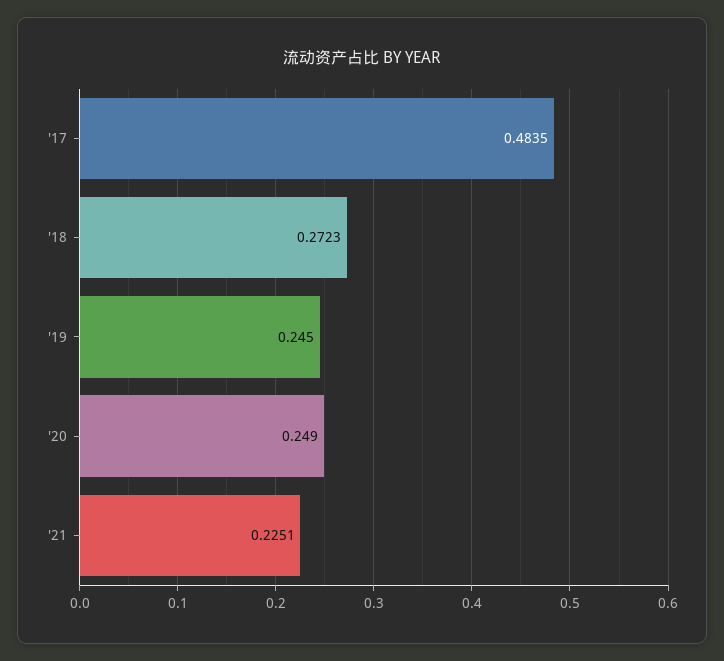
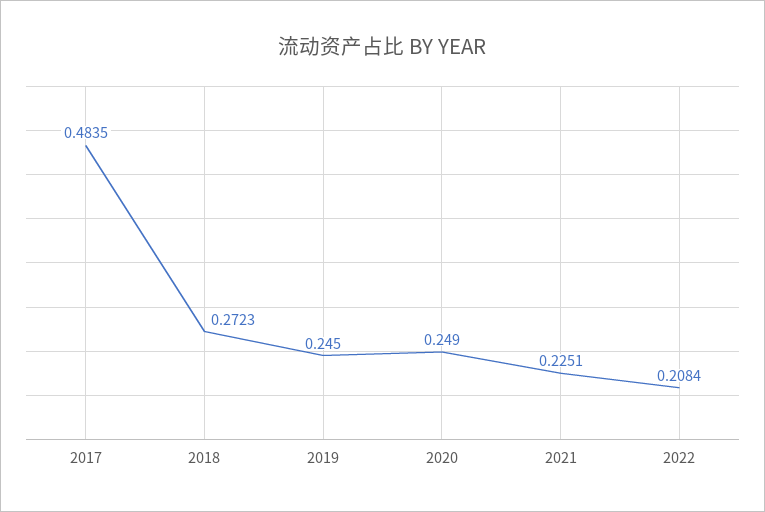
2022: none -> 0.2084

